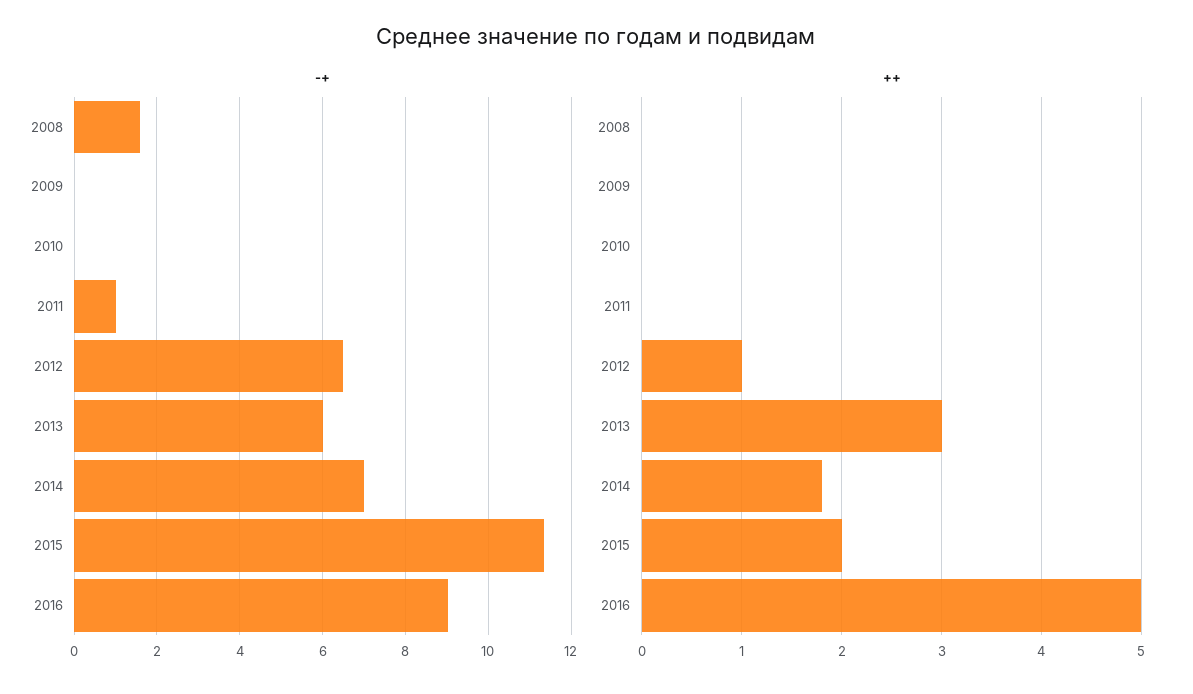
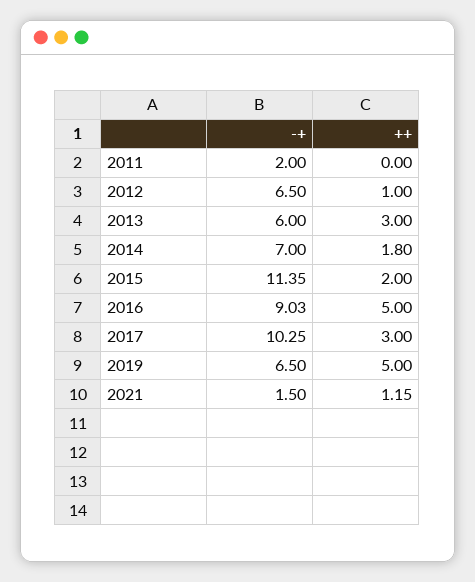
-+, 2008: 1.6 -> none
-+, 2009: 0 -> none
-+, 2010: 0 -> none
-+, 2011: 1 -> 2
++, 2008: 0 -> none
++, 2009: 0 -> none
++, 2010: 0 -> none
-+, 2017: none -> 10.25
++, 2017: none -> 3
-+, 2019: none -> 6.5
++, 2019: none -> 5
-+, 2021: none -> 1.5
++, 2021: none -> 1.15

